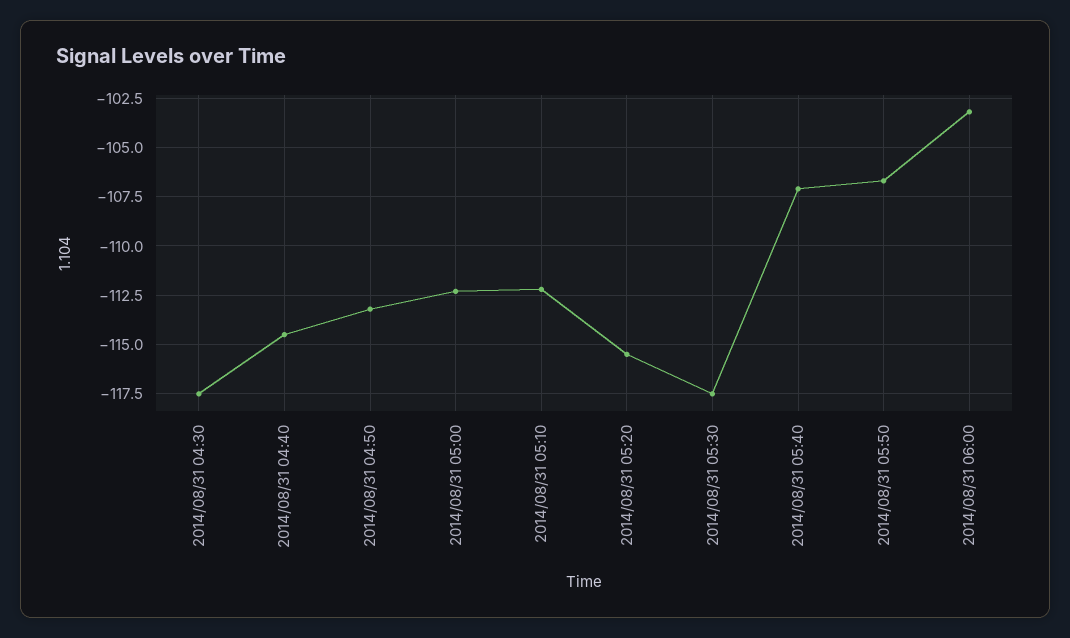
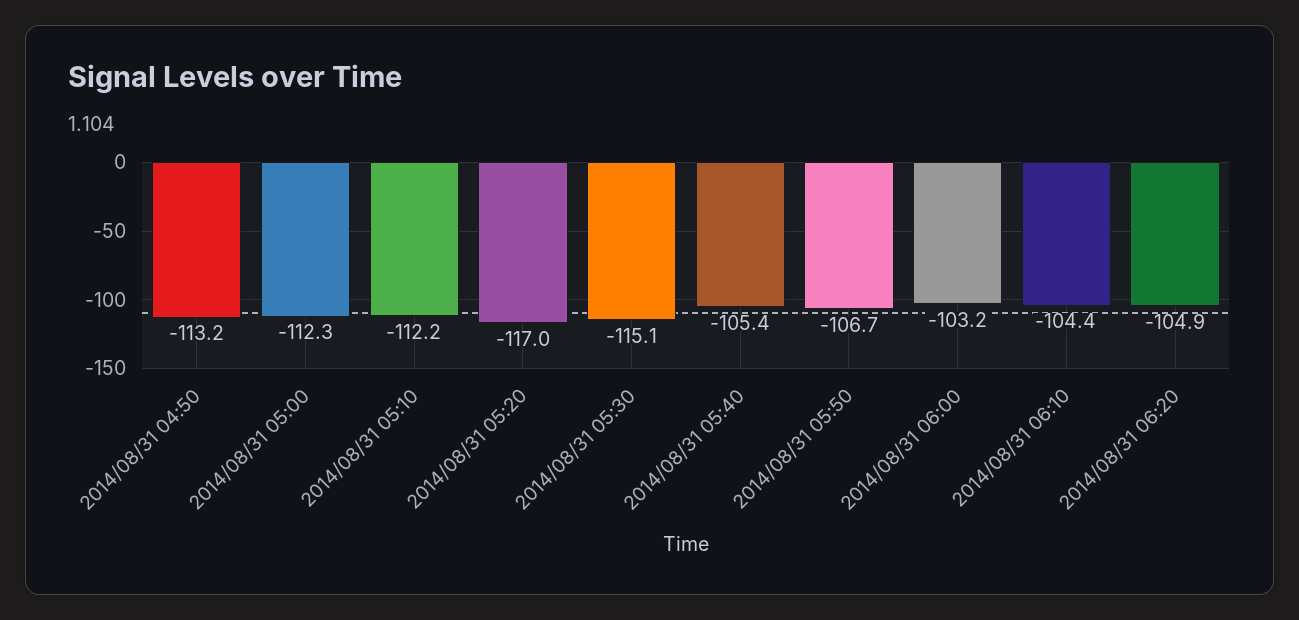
2014/08/31 04:30: -117.5 -> none
2014/08/31 04:40: -114.5 -> none
2014/08/31 05:20: -115.5 -> -117
2014/08/31 05:30: -117.5 -> -115.1
2014/08/31 05:40: -107 -> -105.4
2014/08/31 06:10: none -> -104.4
2014/08/31 06:20: none -> -104.9

